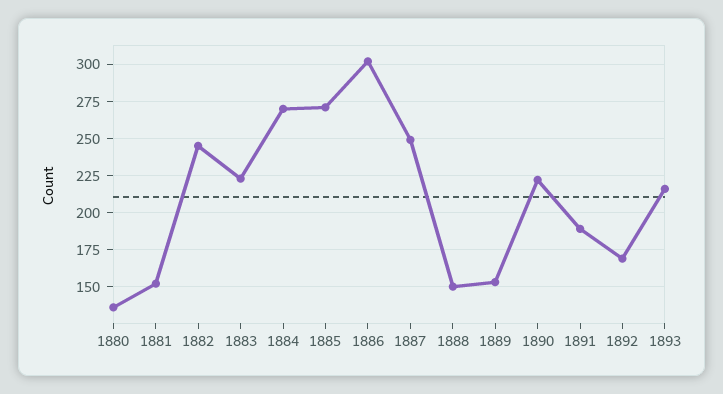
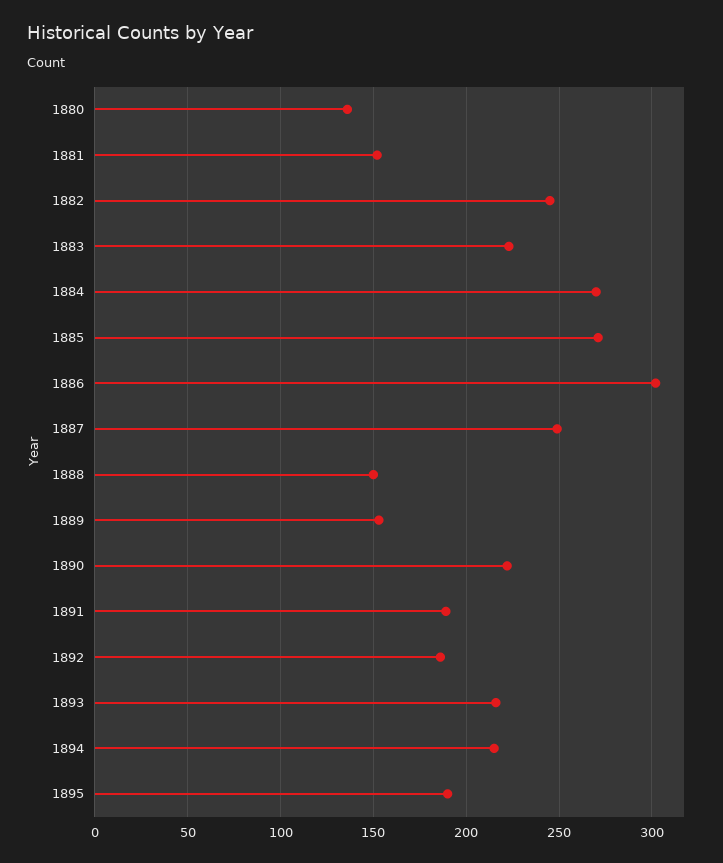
1892: 170 -> 185
1894: none -> 215
1895: none -> 190

